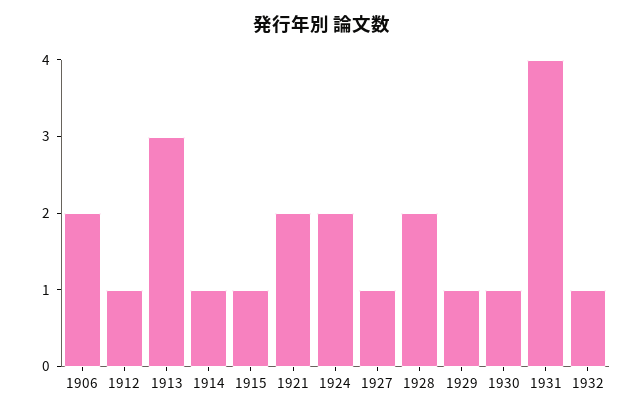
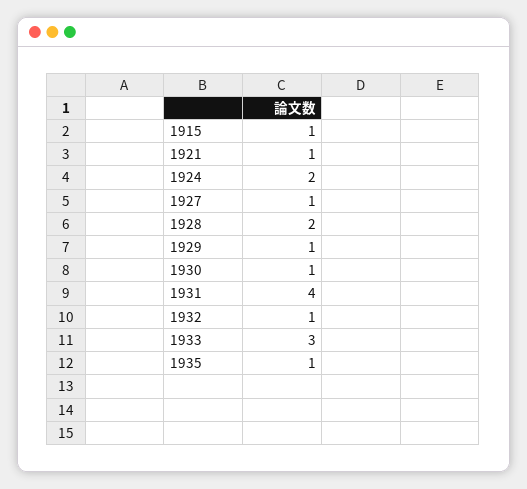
1906: 2 -> none
1912: 1 -> none
1913: 3 -> none
1914: 1 -> none
1921: 2 -> 1
1933: none -> 3
1935: none -> 1

